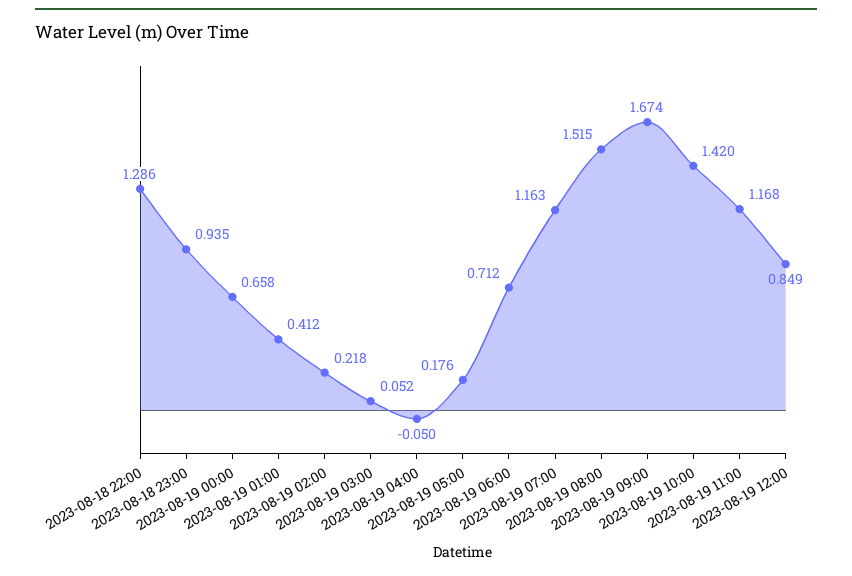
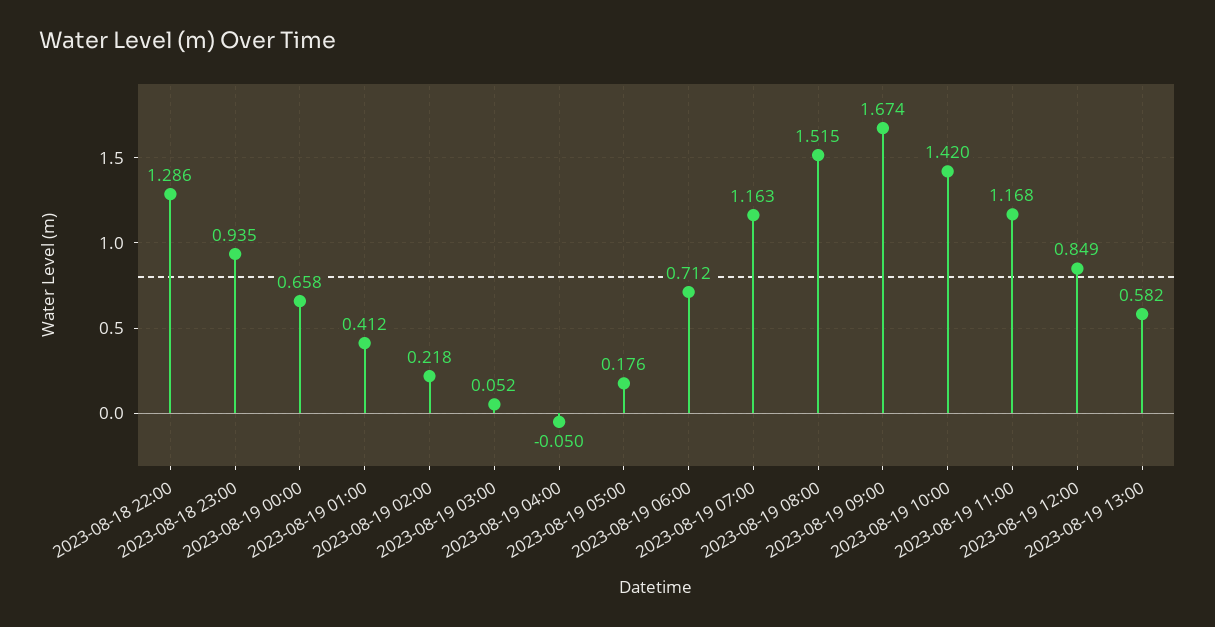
2023-08-19 13:00: none -> 0.582

